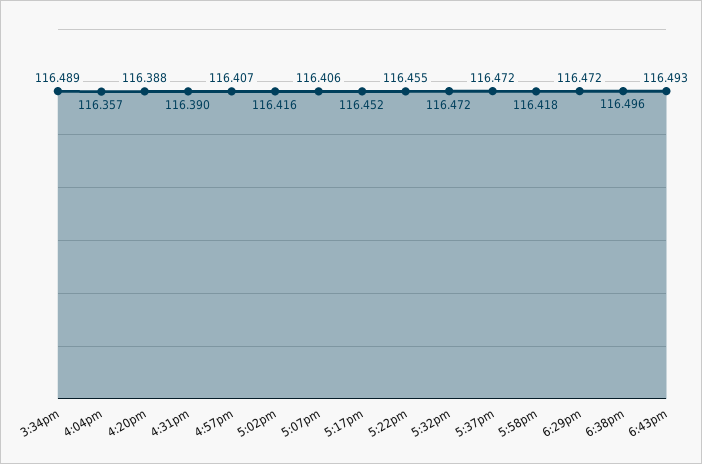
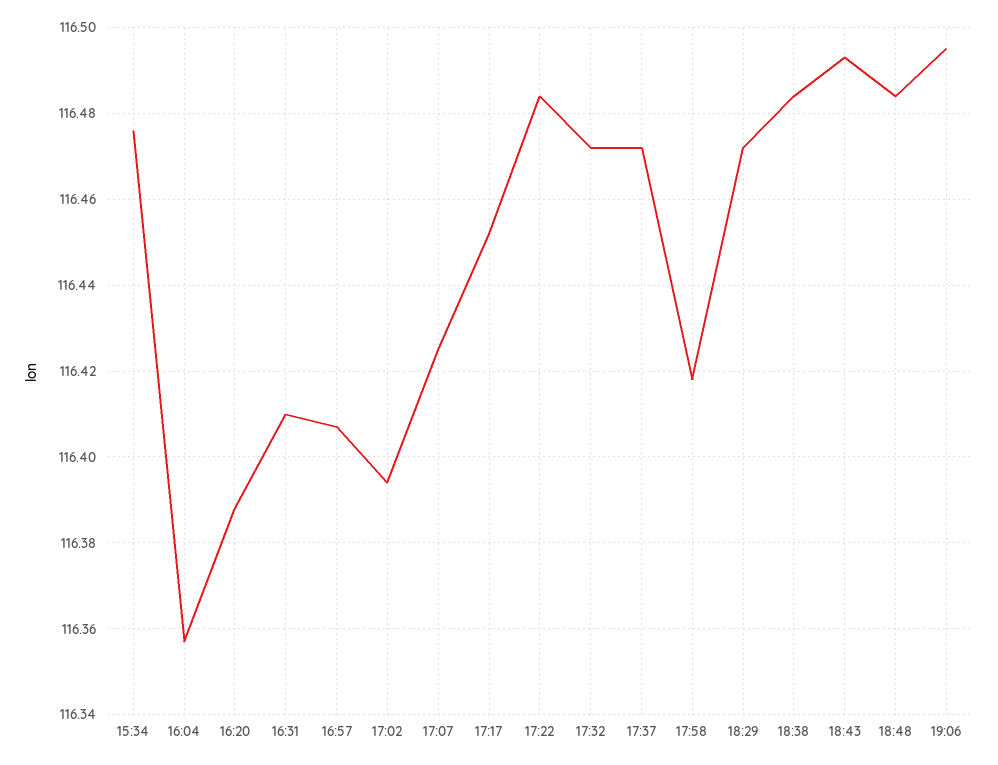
3:34pm: 116.489 -> 116.475
4:31pm: 116.39 -> 116.41
5:02pm: 116.416 -> 116.395
5:07pm: 116.406 -> 116.425
5:22pm: 116.455 -> 116.485
6:38pm: 116.496 -> 116.485
18:48: none -> 116.485
19:06: none -> 116.495

